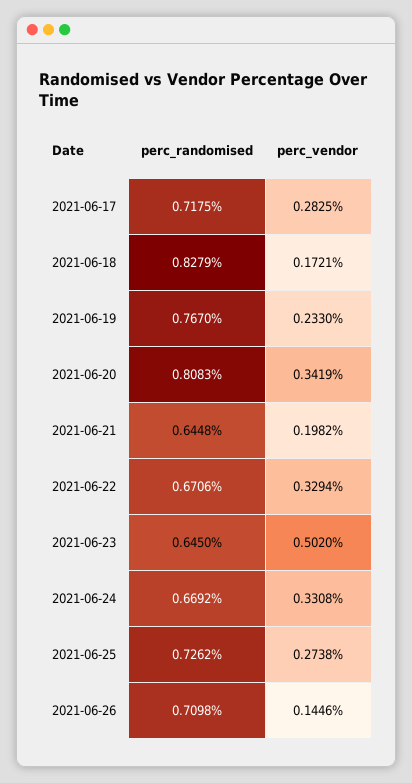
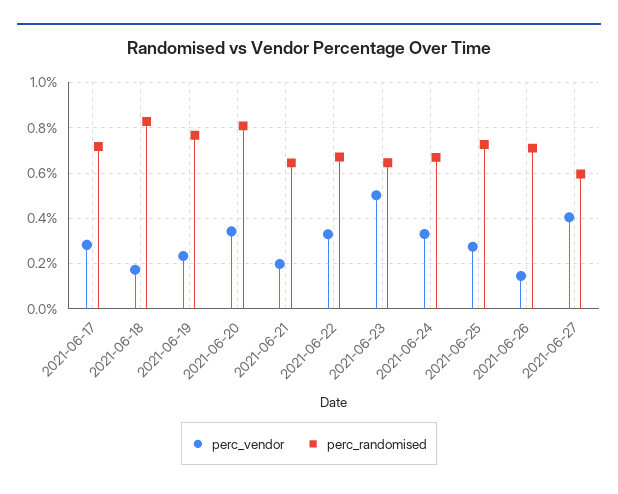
perc_vendor, 2021-06-27: none -> 0.4
perc_randomised, 2021-06-27: none -> 0.6

